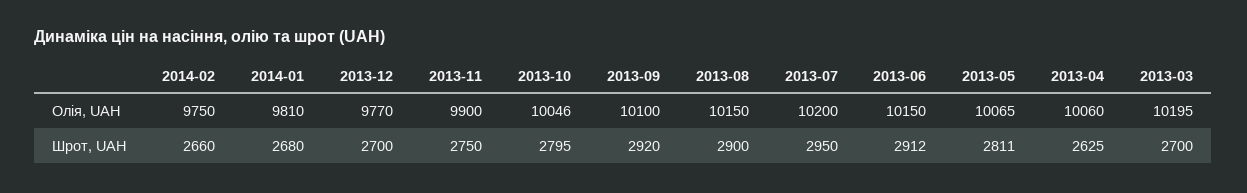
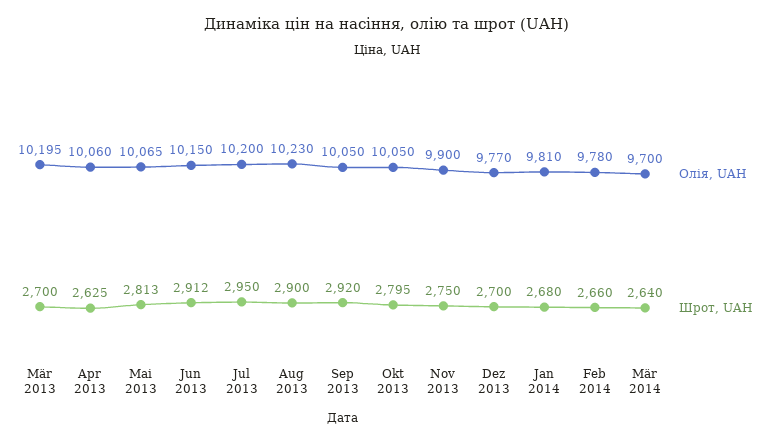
Олія, UAH, 2014-02: 9750 -> 9780
Олія, UAH, 2013-10: 10046 -> 10050
Олія, UAH, 2013-09: 10100 -> 10050
Олія, UAH, 2013-08: 10150 -> 10230
Шрот, UAH, 2013-05: 2811 -> 2813
Олія, UAH, Mär 2014: none -> 9700
Шрот, UAH, Mär 2014: none -> 2640

